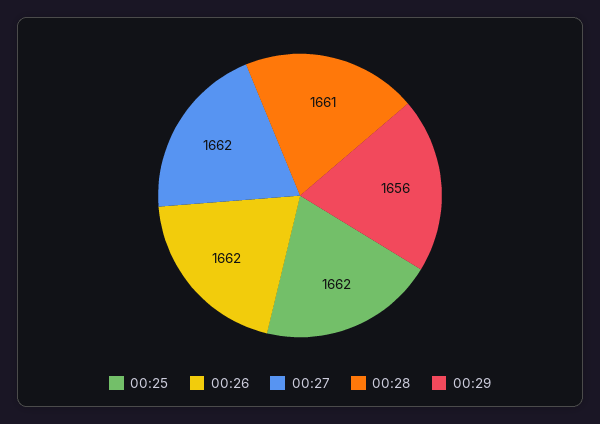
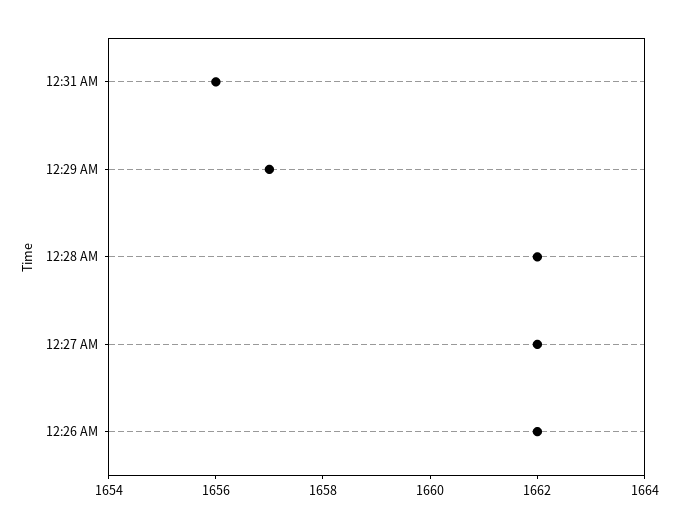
00:25: 1662 -> none
00:28: 1661 -> 1662
00:29: 1656 -> 1657
12:31 AM: none -> 1656

